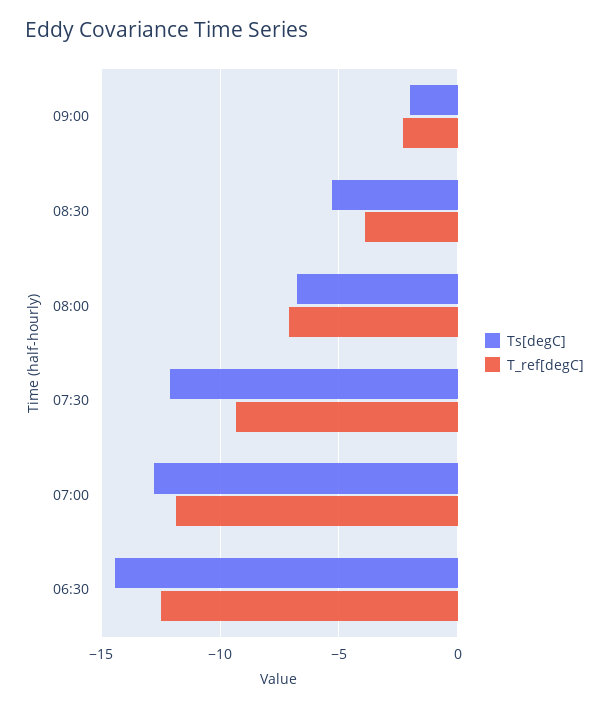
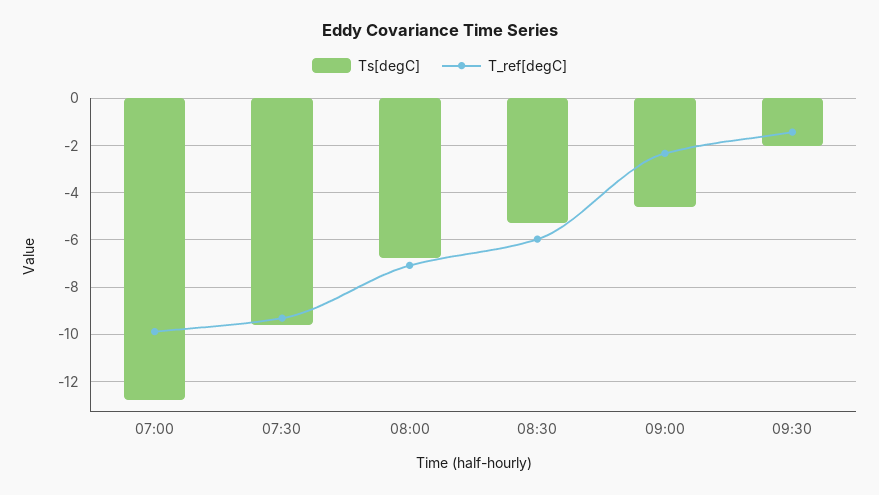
Ts[degC], 09:00: -2 -> -4.5
T_ref[degC], 08:30: -4 -> -6
Ts[degC], 07:30: -12 -> -9.5
T_ref[degC], 07:00: -12 -> -10
Ts[degC], 06:30: -14.5 -> none
T_ref[degC], 06:30: -12.5 -> none
Ts[degC], 09:30: none -> -2
T_ref[degC], 09:30: none -> -1.5

